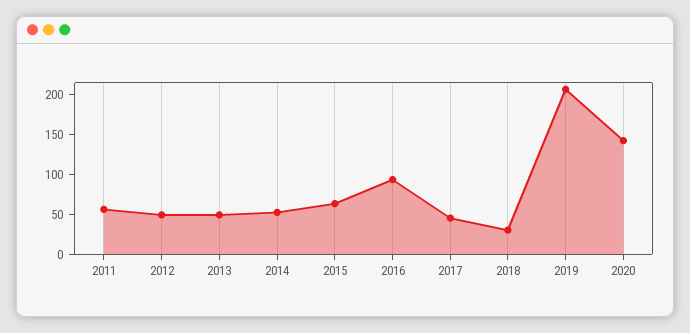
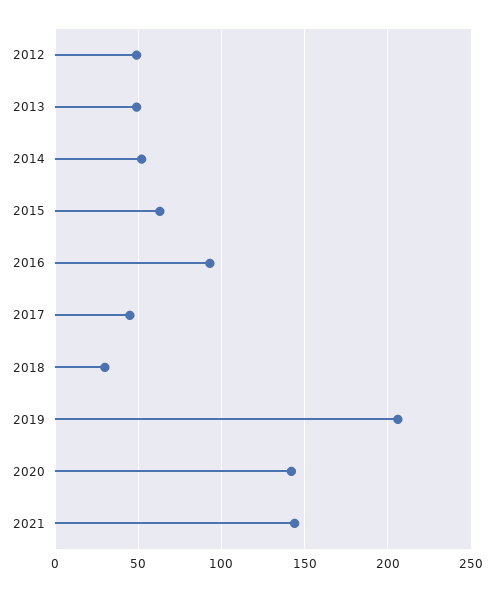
2011: 50 -> none
2021: none -> 145

